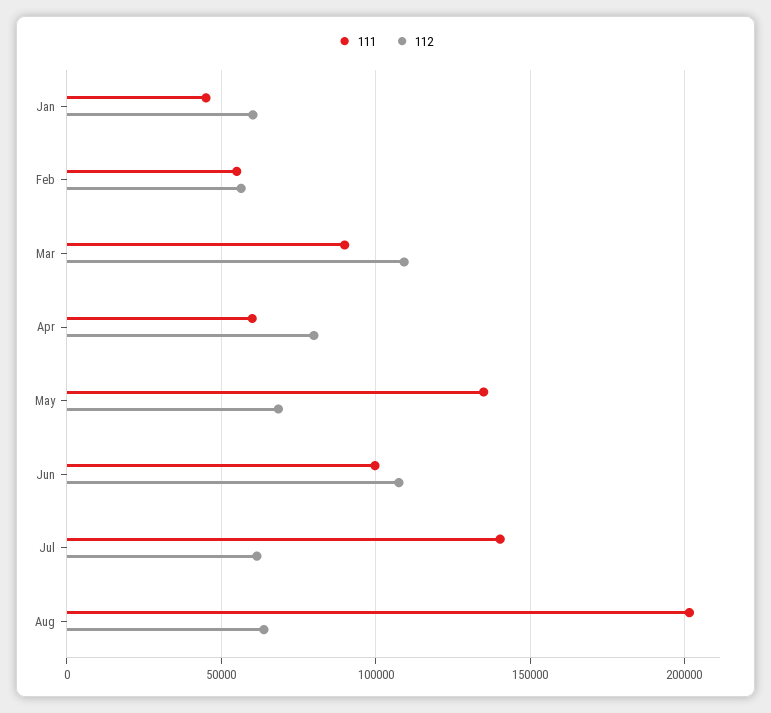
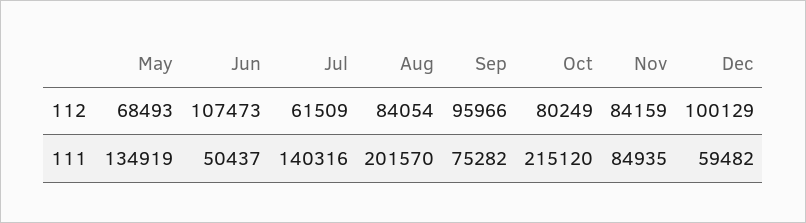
111, Jan: 45000 -> none
112, Jan: 60000 -> none
111, Feb: 55000 -> none
112, Feb: 55000 -> none
111, Mar: 90000 -> none
112, Mar: 110000 -> none
111, Apr: 60000 -> none
112, Apr: 80000 -> none
111, Jun: 100000 -> 50437
112, Aug: 65000 -> 84054
112, Sep: none -> 95966
112, Oct: none -> 80249
112, Nov: none -> 84159
112, Dec: none -> 100129
111, Sep: none -> 75282
111, Oct: none -> 215120
111, Nov: none -> 84935
111, Dec: none -> 59482

